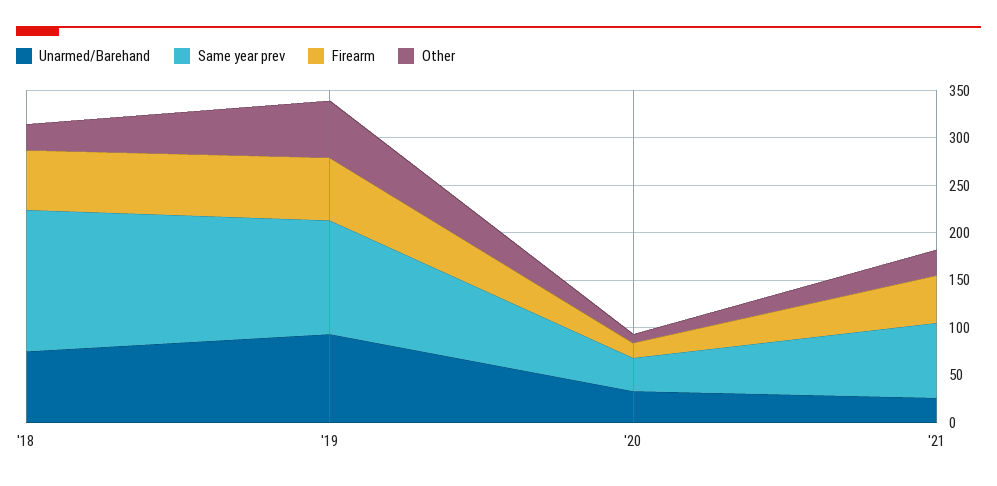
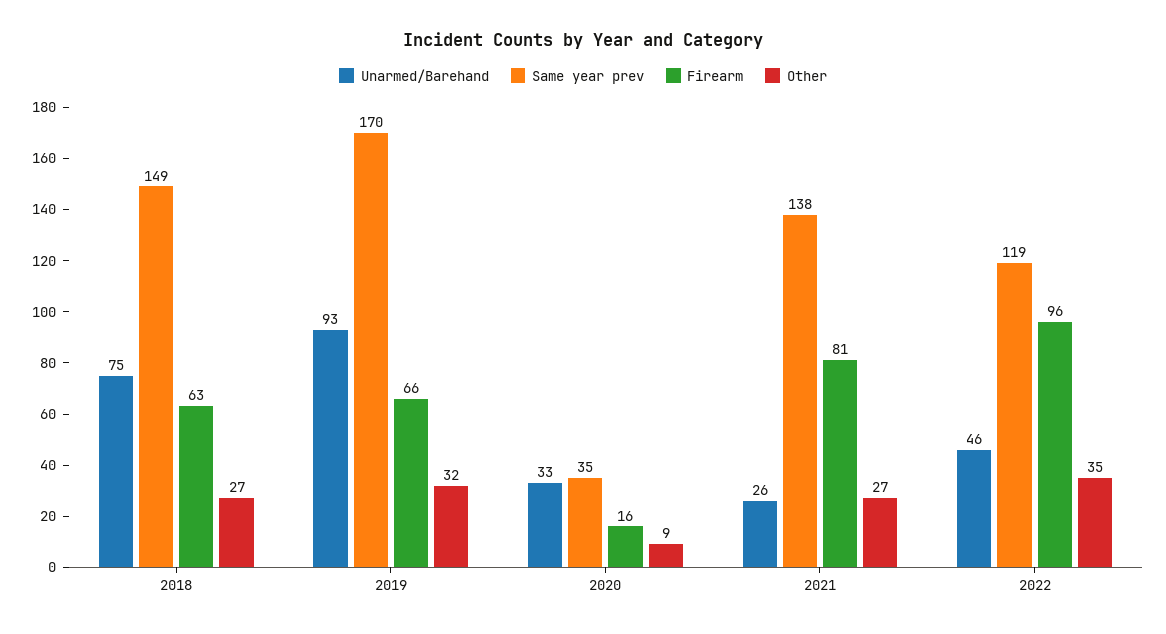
Same year prev, '19: 120 -> 170
Other, '19: 60 -> 32
Same year prev, '21: 80 -> 138
Firearm, '21: 50 -> 81
Unarmed/Barehand, 2022: none -> 46
Same year prev, 2022: none -> 119
Firearm, 2022: none -> 96
Other, 2022: none -> 35

